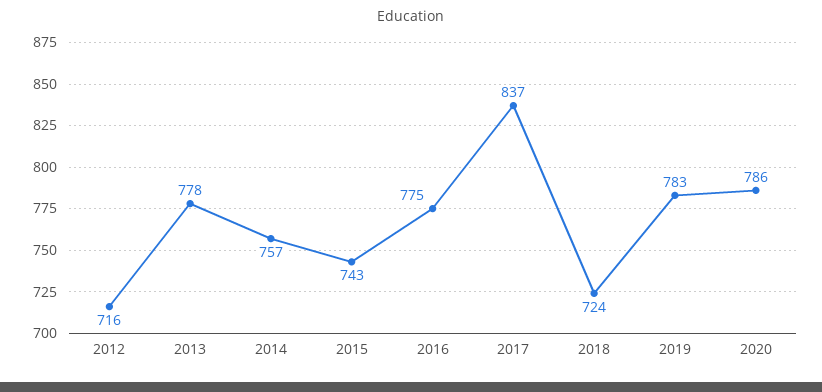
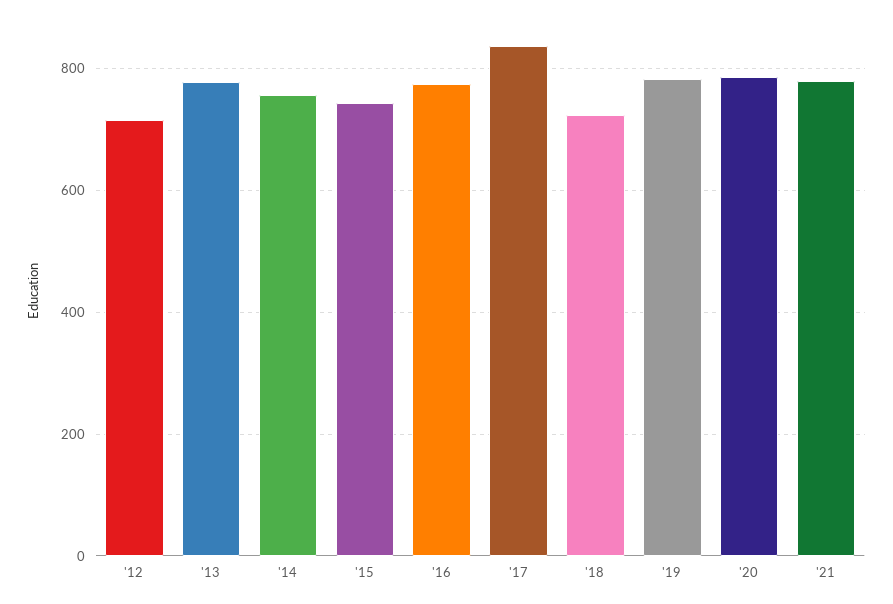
'21: none -> 780

